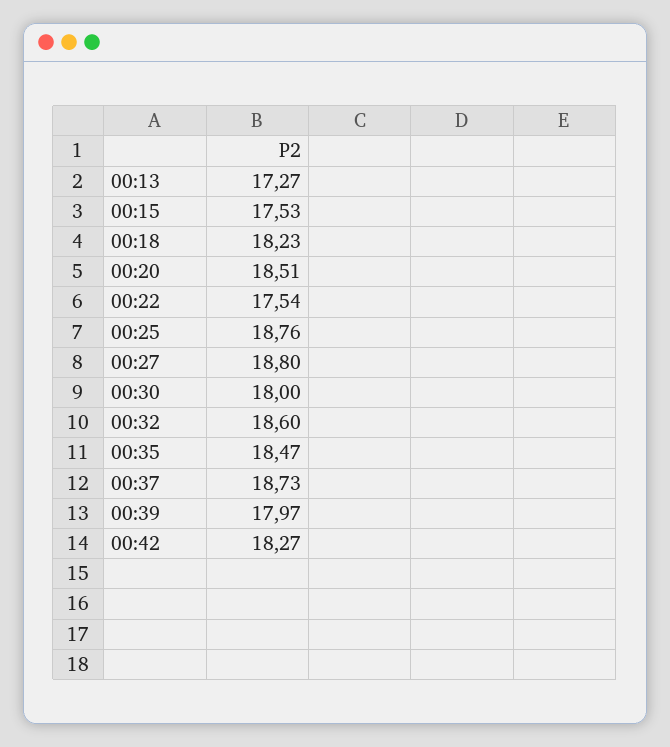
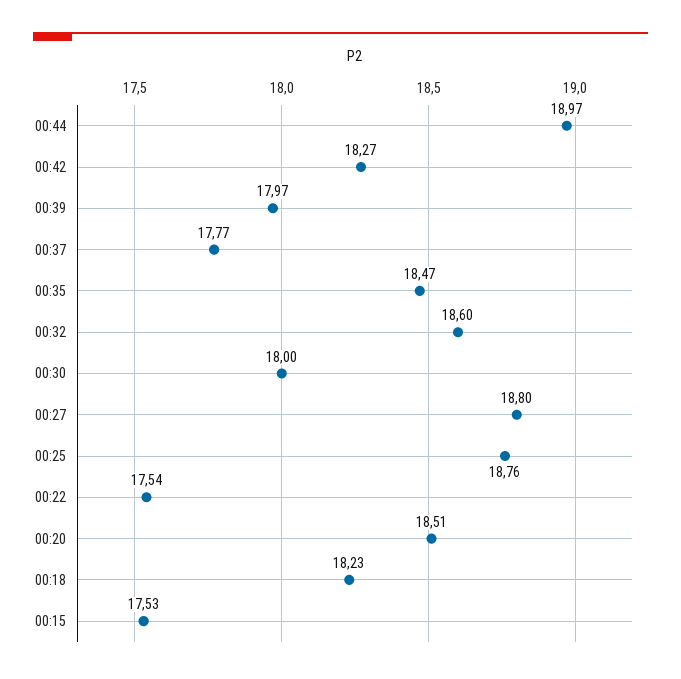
00:13: 17.27 -> none
00:37: 18.73 -> 17.77
00:44: none -> 18.97

